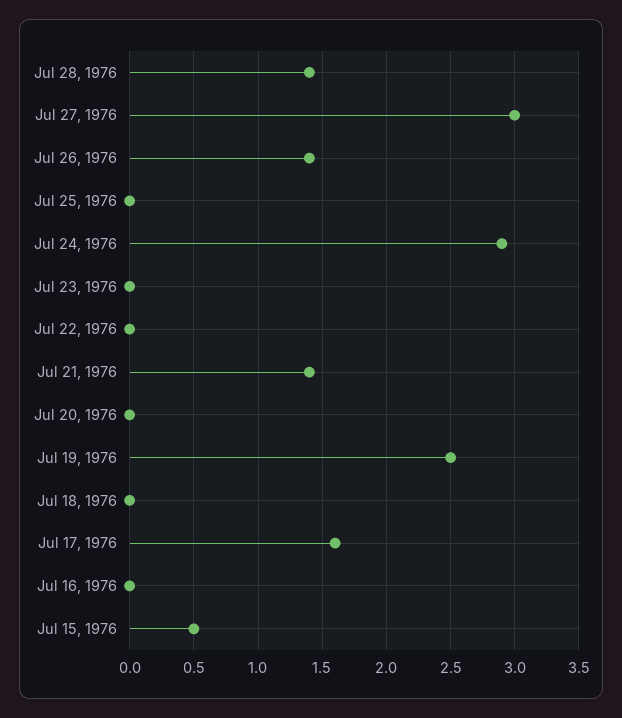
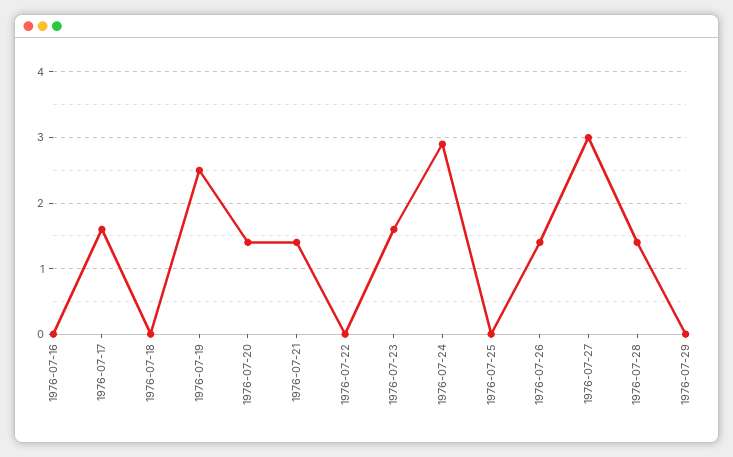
Jul 23, 1976: 0 -> 1.6
Jul 20, 1976: 0 -> 1.4
Jul 15, 1976: 0.5 -> none
1976-07-29: none -> 0

